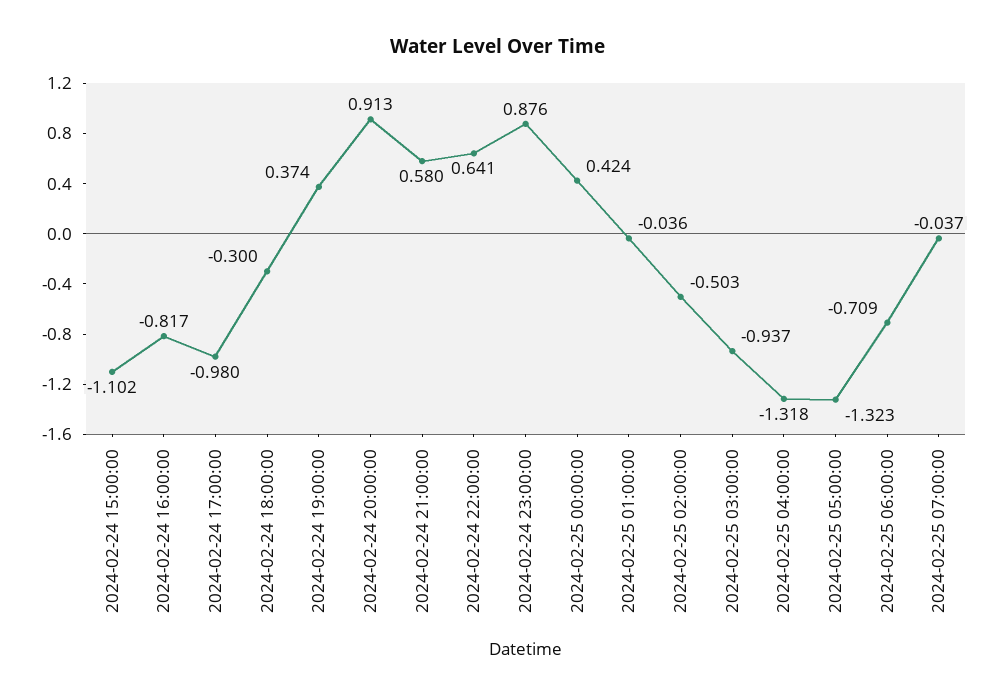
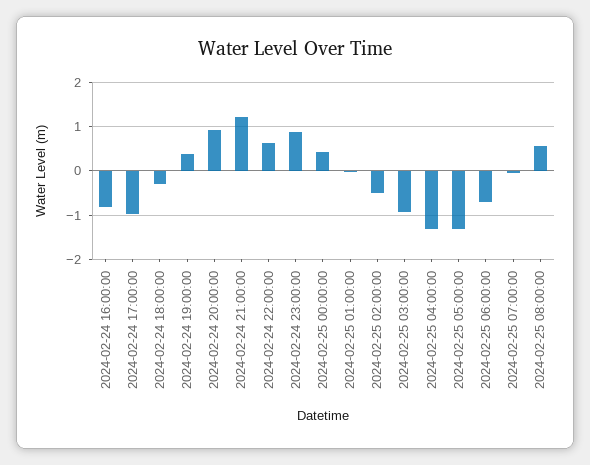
2024-02-24 15:00:00: -1.102 -> none
2024-02-24 21:00:00: 0.58 -> 1.2
2024-02-25 08:00:00: none -> 0.6

